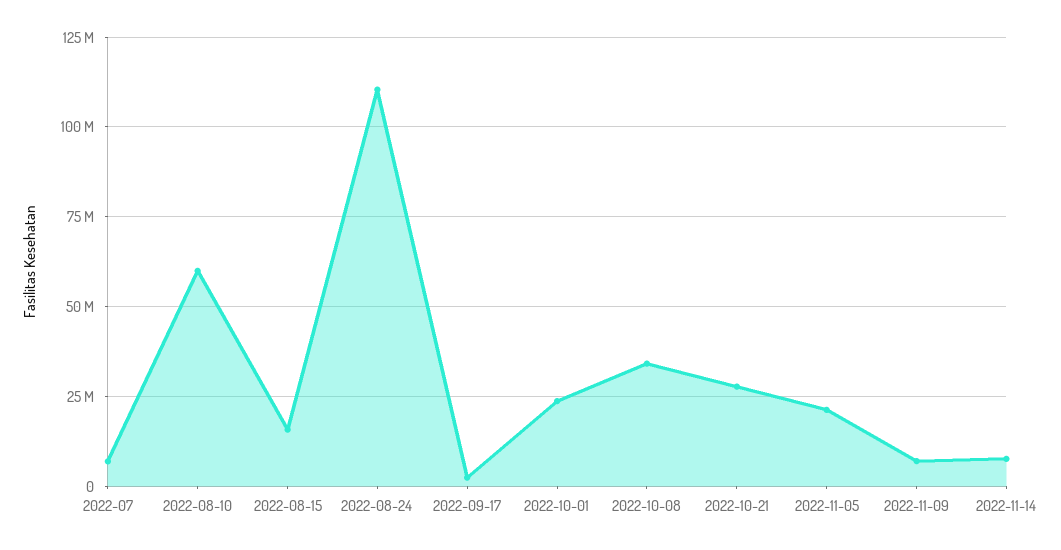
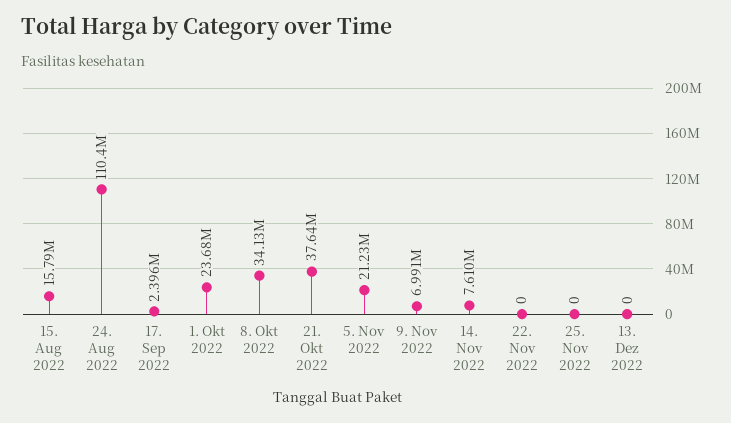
2022-07: 7500000 -> none
2022-08-10: 60000000 -> none
2022-10-21: 27500000 -> 37640000
22. Nov 2022: none -> 0
25. Nov 2022: none -> 0
13. Dez 2022: none -> 0

